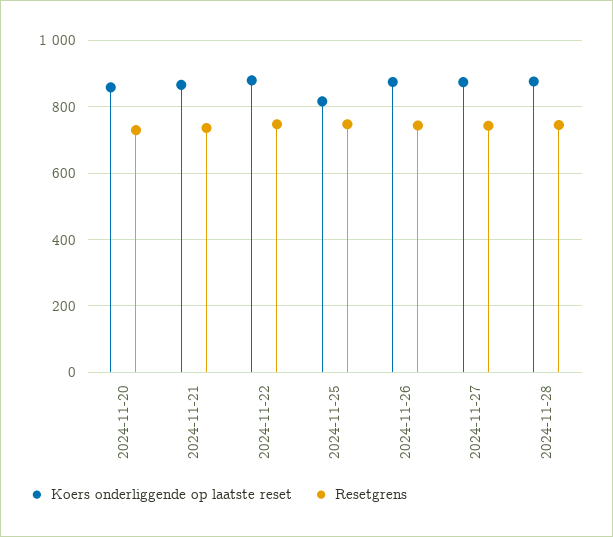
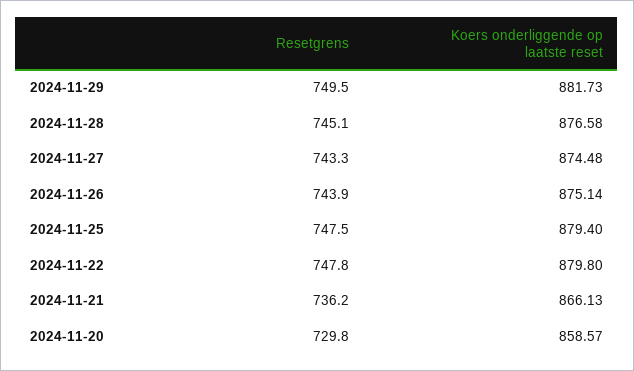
Koers onderliggende op laatste reset, 2024-11-25: 820 -> 879.4
Resetgrens, 2024-11-29: none -> 749.5
Koers onderliggende op laatste reset, 2024-11-29: none -> 881.73

